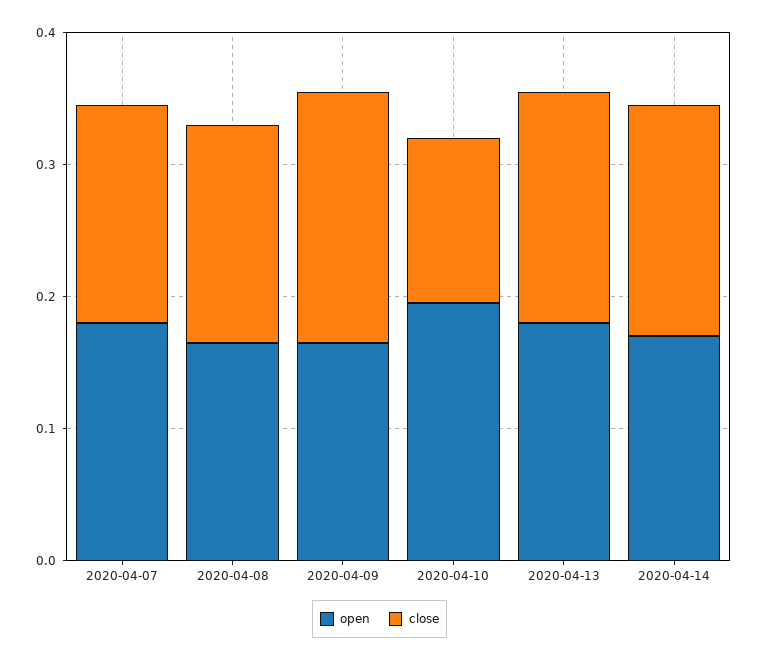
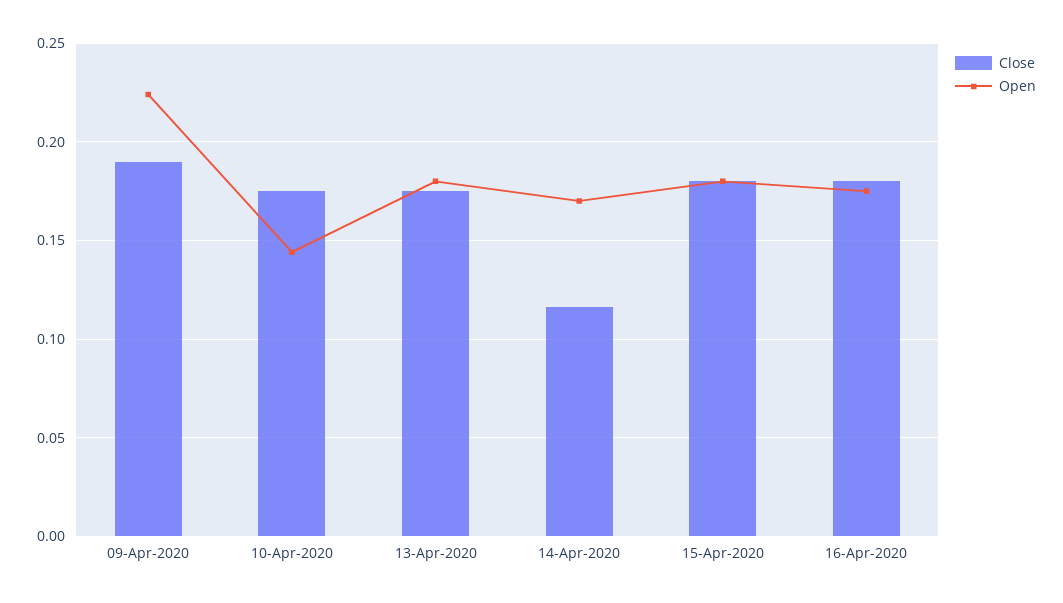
open, 2020-04-07: 0.18 -> none
close, 2020-04-07: 0.16 -> none
open, 2020-04-08: 0.16 -> none
close, 2020-04-08: 0.16 -> none
open, 2020-04-09: 0.16 -> 0.225
open, 2020-04-10: 0.2 -> 0.145
close, 2020-04-10: 0.12 -> 0.175
close, 2020-04-14: 0.18 -> 0.115
close, 15-Apr-2020: none -> 0.18
open, 15-Apr-2020: none -> 0.18
close, 16-Apr-2020: none -> 0.18
open, 16-Apr-2020: none -> 0.175

